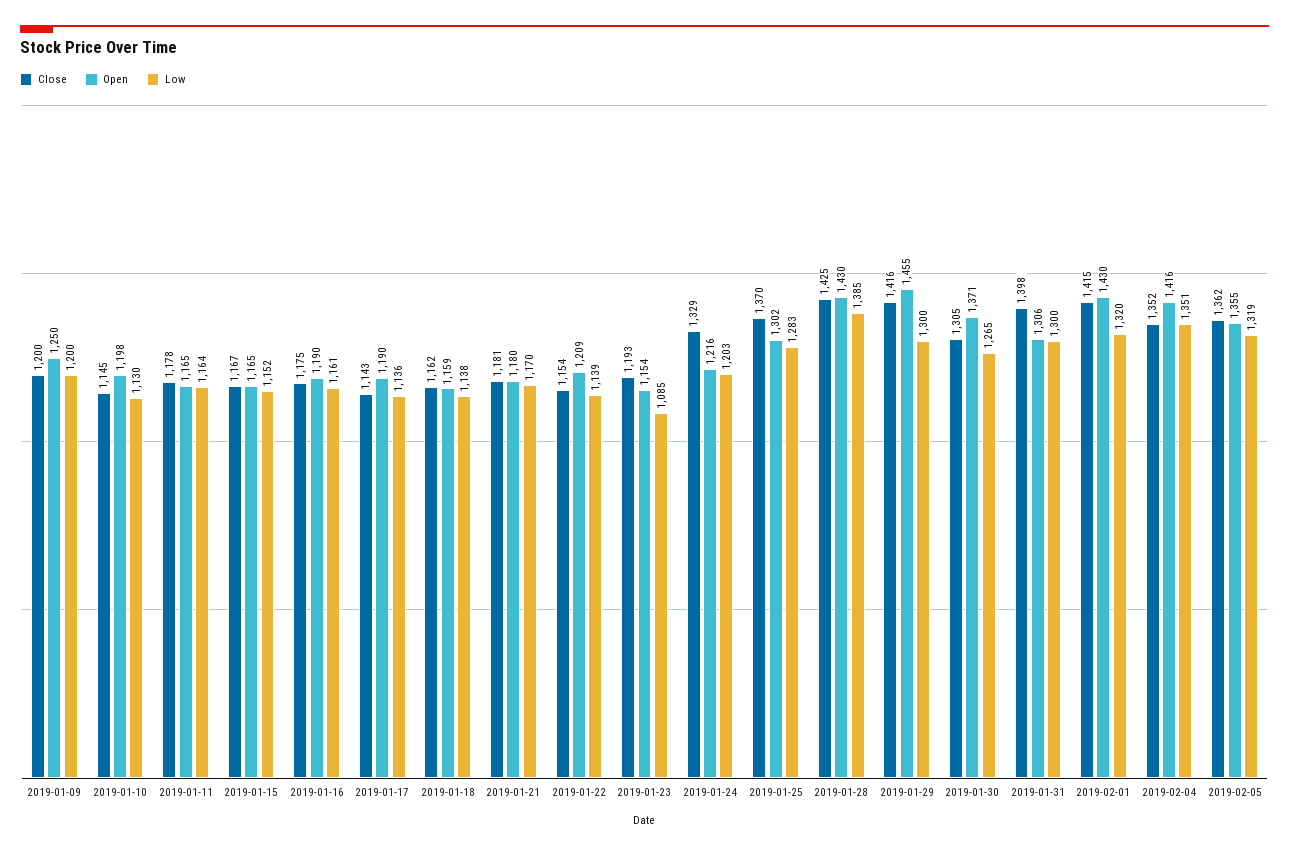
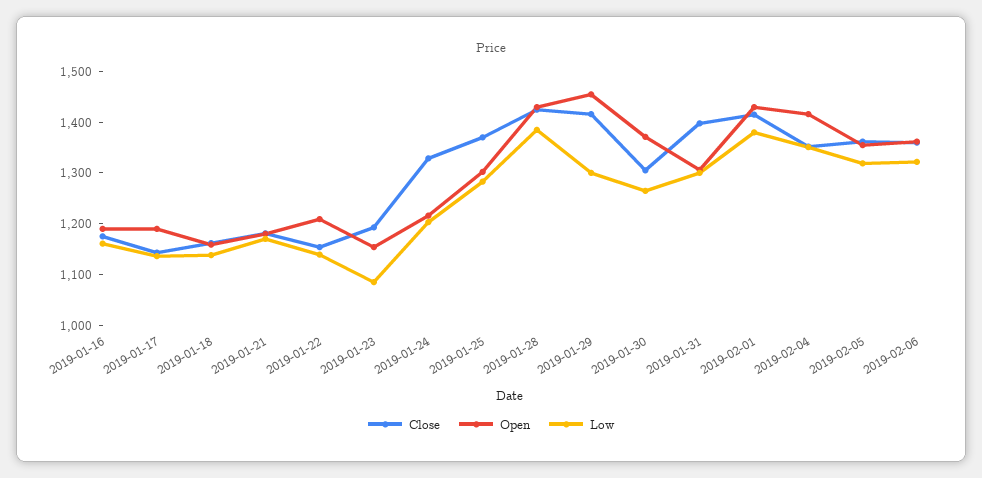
Close, 2019-01-09: 1200 -> none
Open, 2019-01-09: 1250 -> none
Low, 2019-01-09: 1200 -> none
Close, 2019-01-10: 1145 -> none
Open, 2019-01-10: 1198 -> none
Low, 2019-01-10: 1130 -> none
Close, 2019-01-11: 1178 -> none
Open, 2019-01-11: 1165 -> none
Low, 2019-01-11: 1164 -> none
Close, 2019-01-15: 1167 -> none
Open, 2019-01-15: 1165 -> none
Low, 2019-01-15: 1152 -> none
Low, 2019-02-01: 1320 -> 1380
Close, 2019-02-06: none -> 1360
Open, 2019-02-06: none -> 1360
Low, 2019-02-06: none -> 1320

